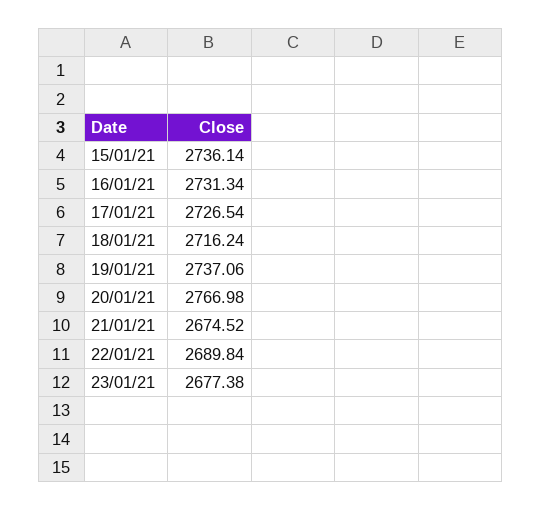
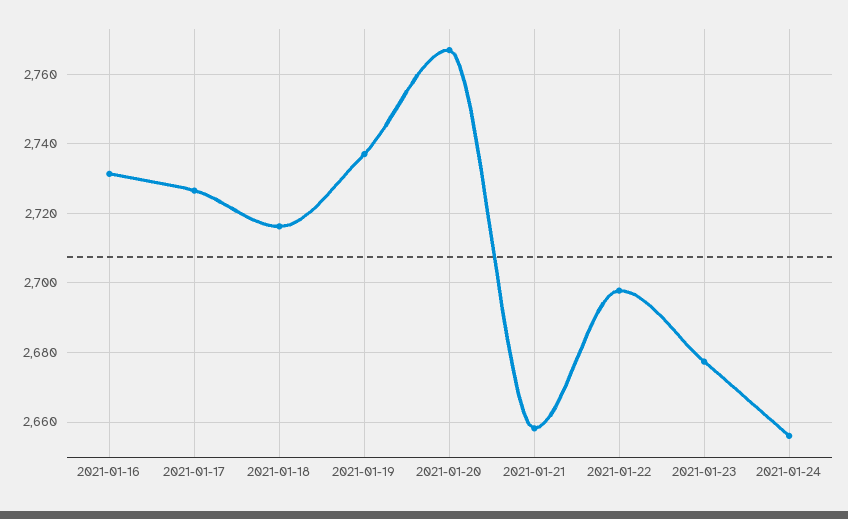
15/01/21: 2736.14 -> none
21/01/21: 2674.52 -> 2658
22/01/21: 2689.84 -> 2698
2021-01-24: none -> 2656

